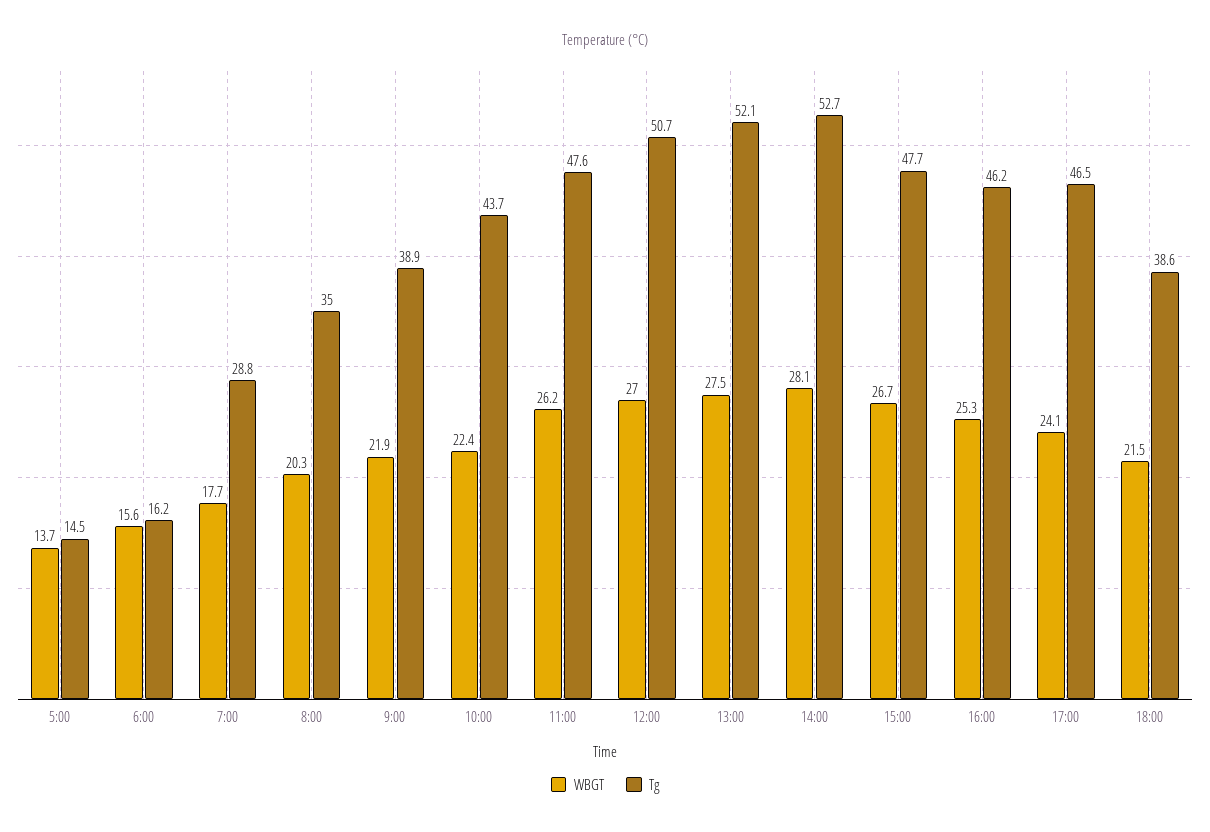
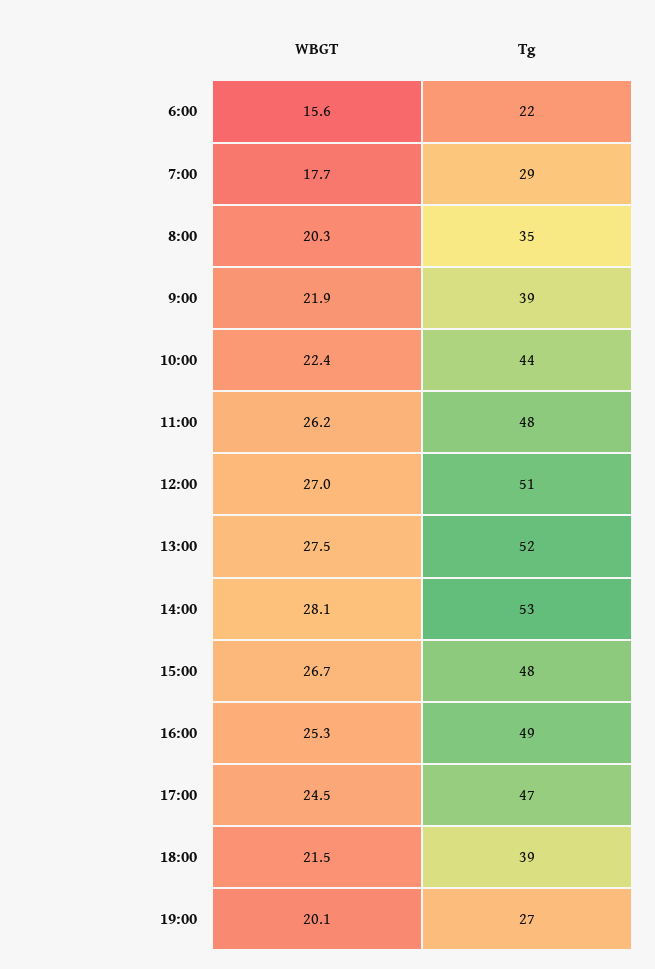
WBGT, 5:00: 13.7 -> none
Tg, 5:00: 14.5 -> none
Tg, 6:00: 16.2 -> 22
Tg, 16:00: 46.2 -> 49
WBGT, 17:00: 24.1 -> 24.5
WBGT, 19:00: none -> 20.1
Tg, 19:00: none -> 27

